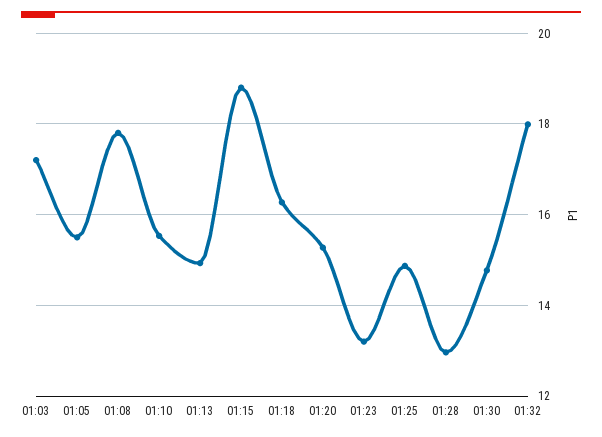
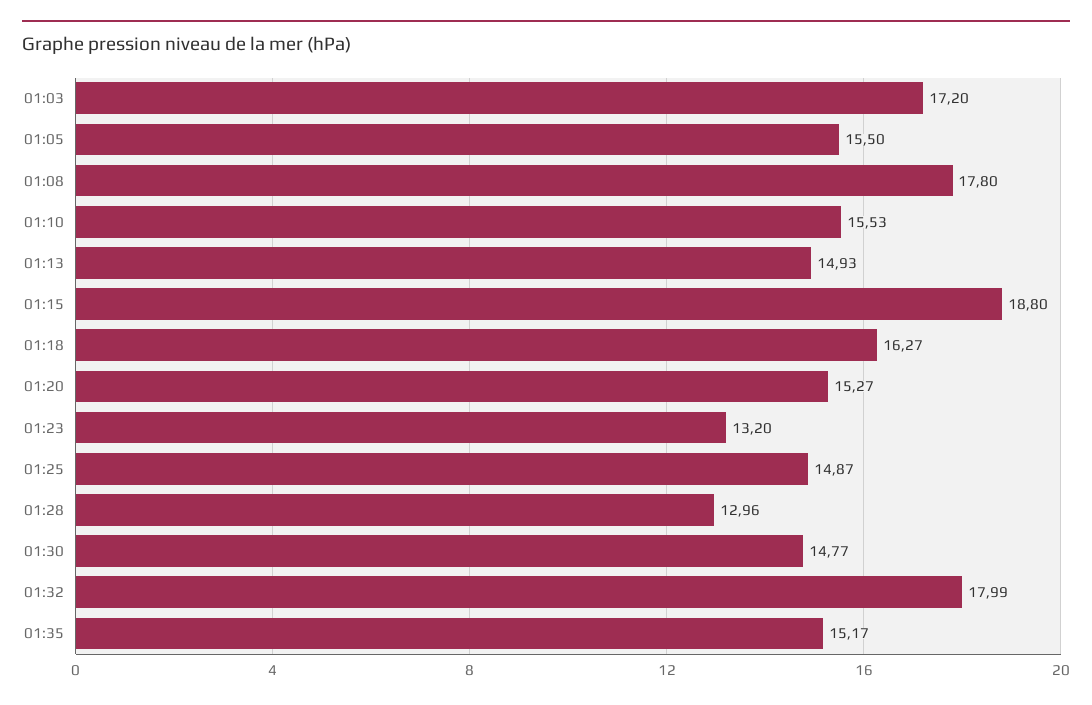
01:35: none -> 15.17

